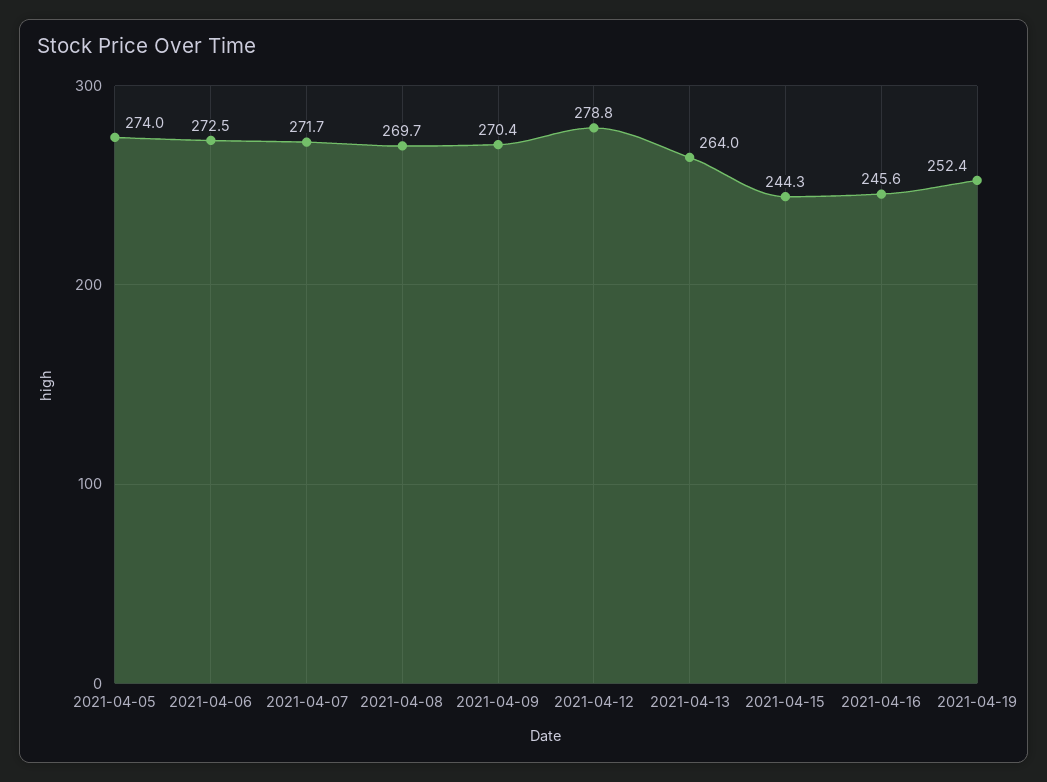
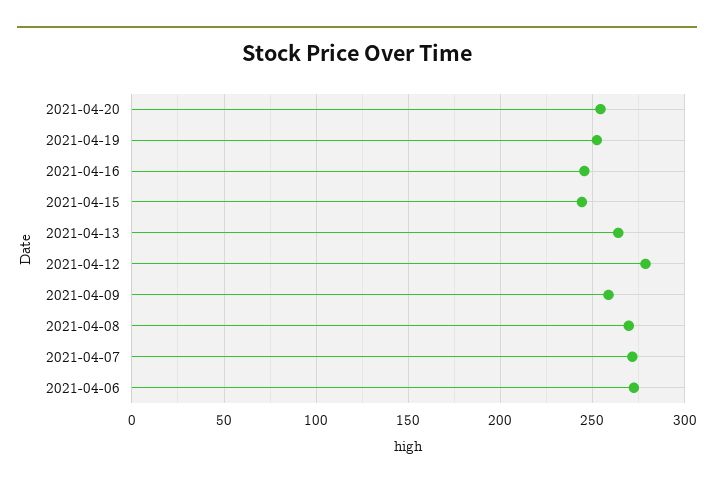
2021-04-05: 274 -> none
2021-04-09: 270.4 -> 260
2021-04-20: none -> 255

